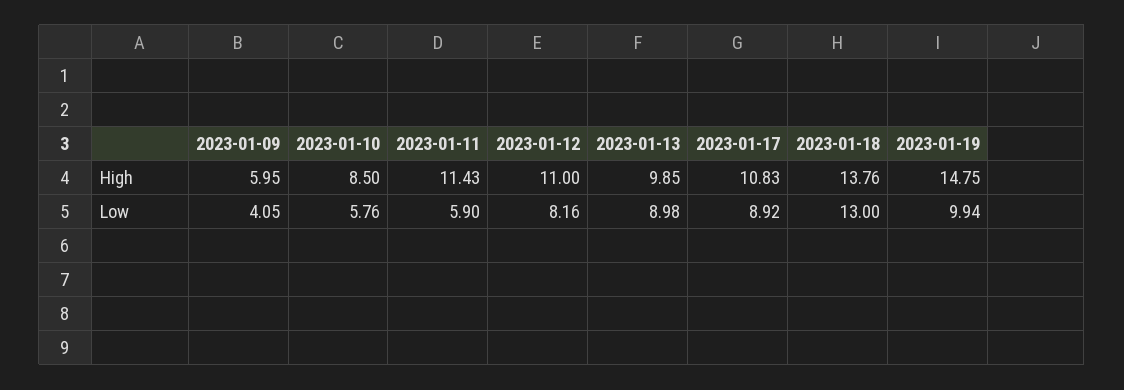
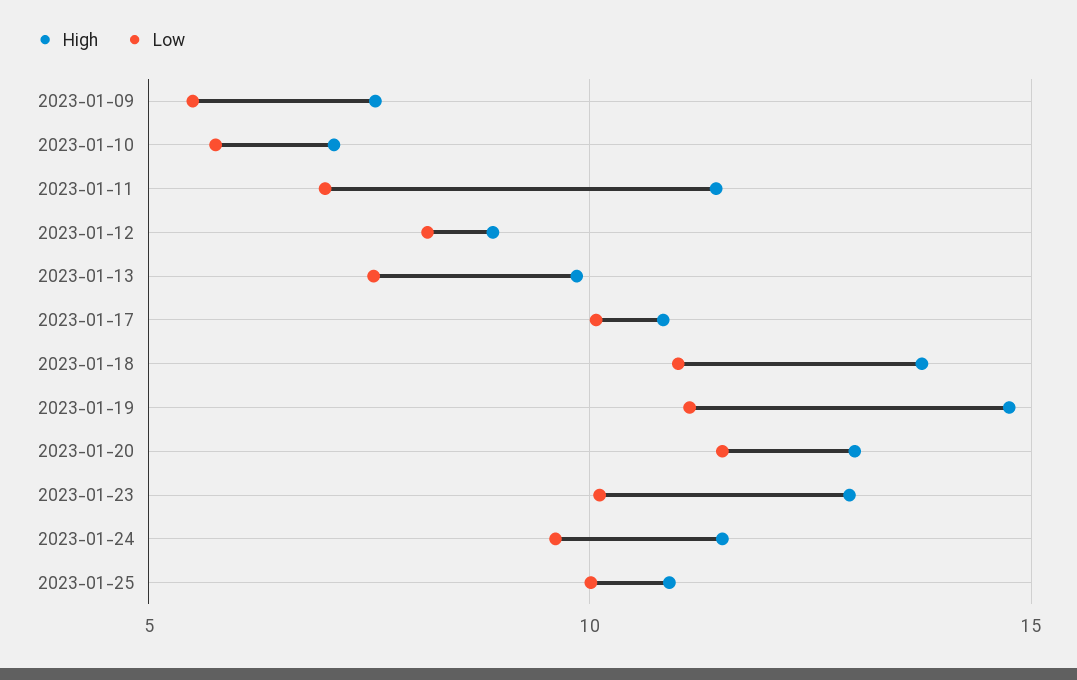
High, 2023-01-09: 5.95 -> 7.5
High, 2023-01-10: 8.5 -> 7
High, 2023-01-12: 11 -> 9
Low, 2023-01-09: 4.05 -> 5.5
Low, 2023-01-11: 5.9 -> 7
Low, 2023-01-13: 8.98 -> 7.5
Low, 2023-01-17: 8.92 -> 10
Low, 2023-01-18: 13 -> 11
Low, 2023-01-19: 9.94 -> 11
High, 2023-01-20: none -> 13
Low, 2023-01-20: none -> 11.5
High, 2023-01-23: none -> 13
Low, 2023-01-23: none -> 10
High, 2023-01-24: none -> 11.5
Low, 2023-01-24: none -> 9.5
High, 2023-01-25: none -> 11
Low, 2023-01-25: none -> 10

